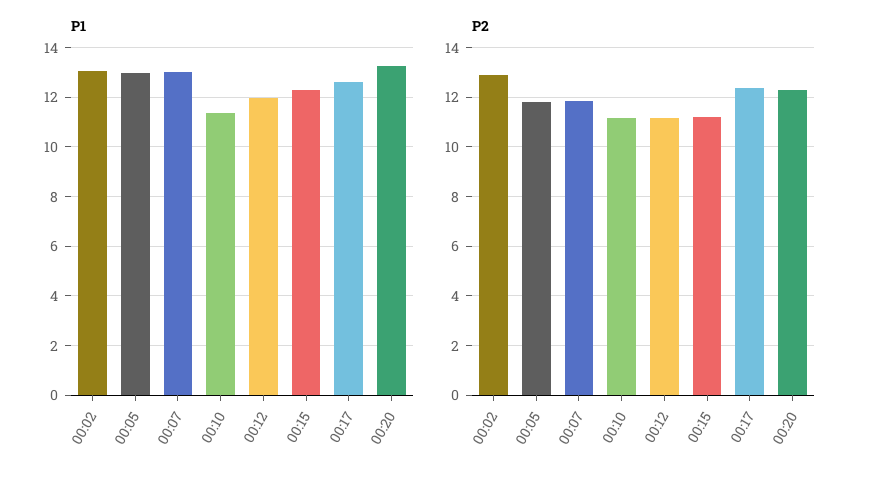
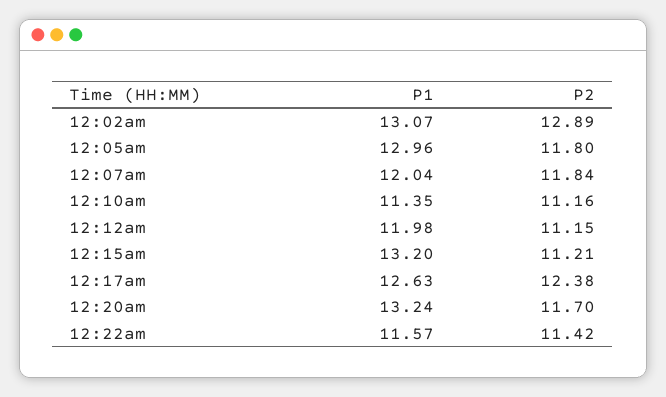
P1, 00:07: 13 -> 12.04
P1, 00:15: 12.25 -> 13.2
P2, 00:20: 12.25 -> 11.7
P1, 12:22am: none -> 11.57
P2, 12:22am: none -> 11.42

